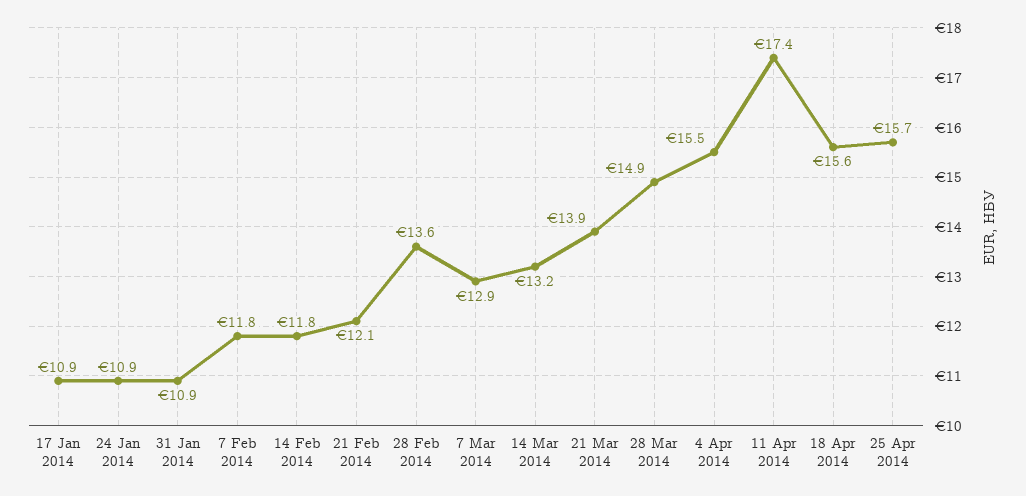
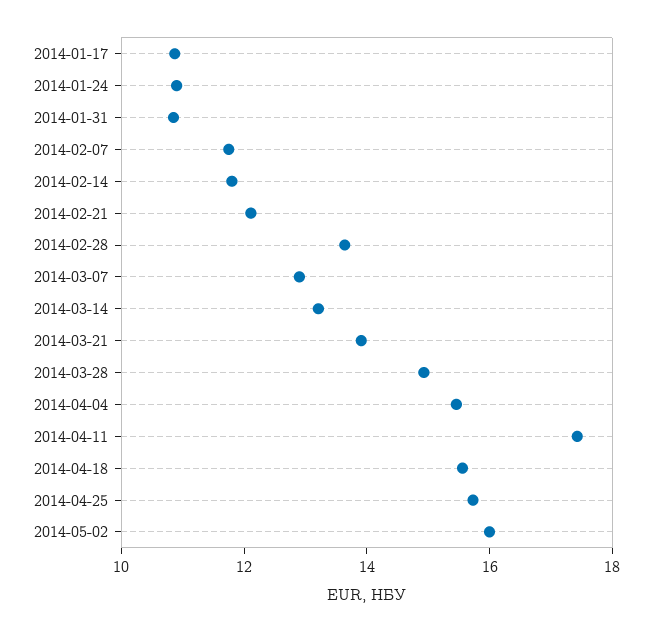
2014-05-02: none -> 16

